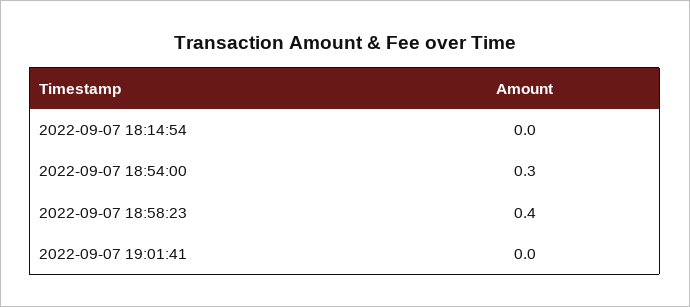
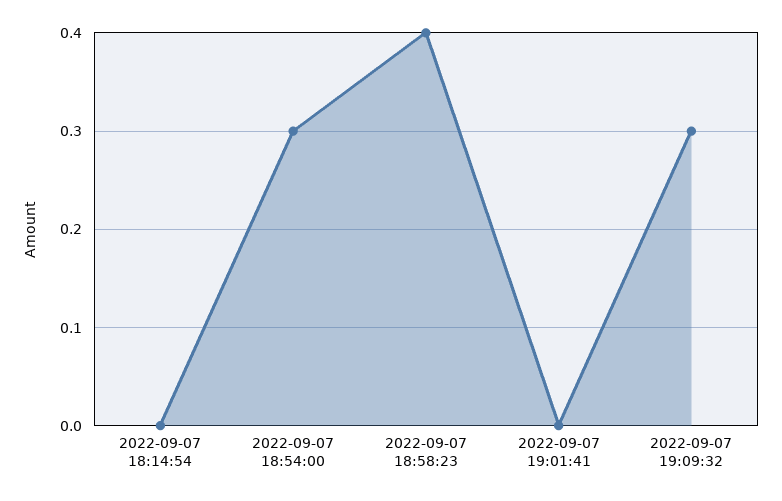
2022-09-07 19:09:32: none -> 0.3

